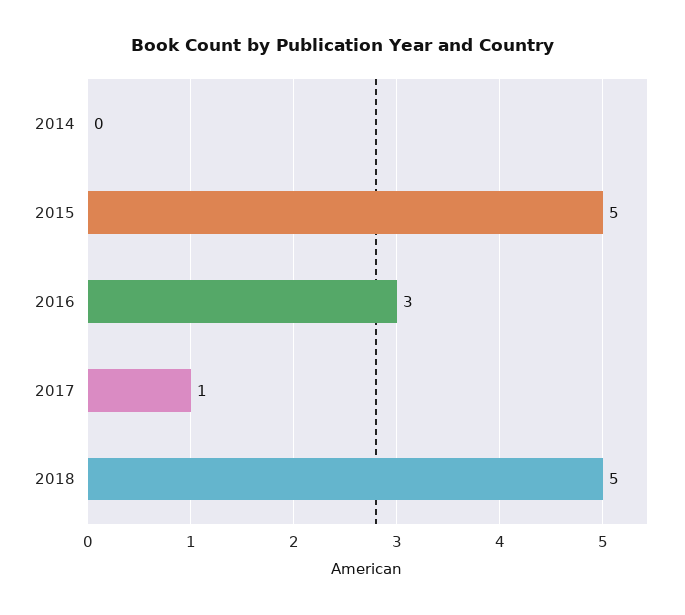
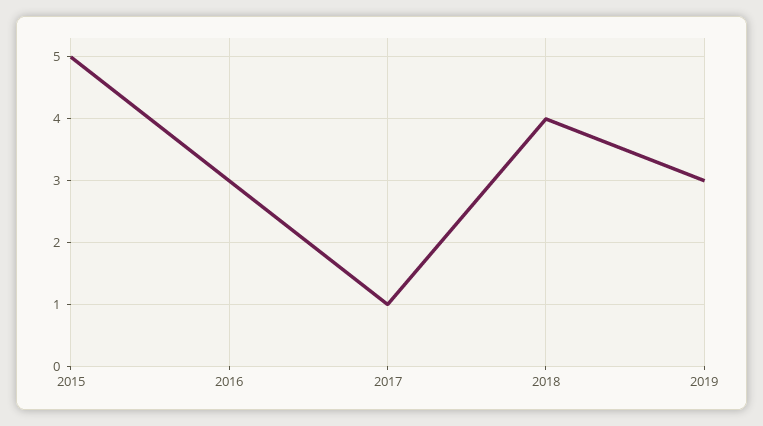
2014: 0 -> none
2018: 5 -> 4
2019: none -> 3

